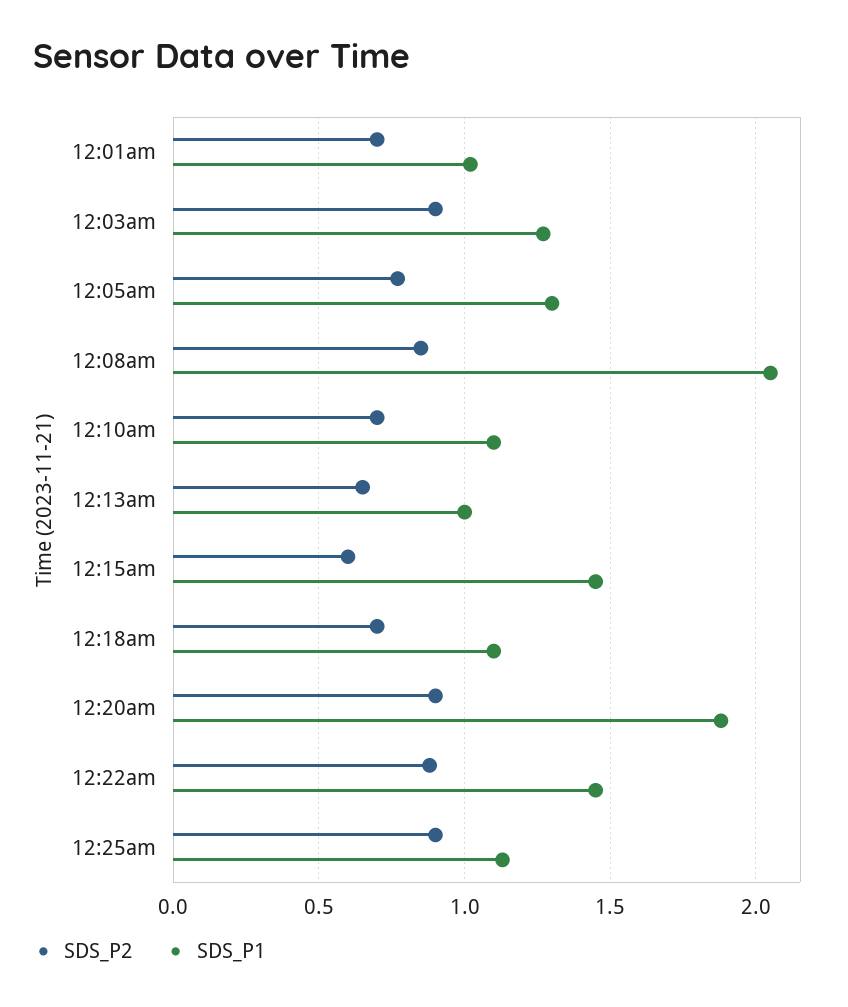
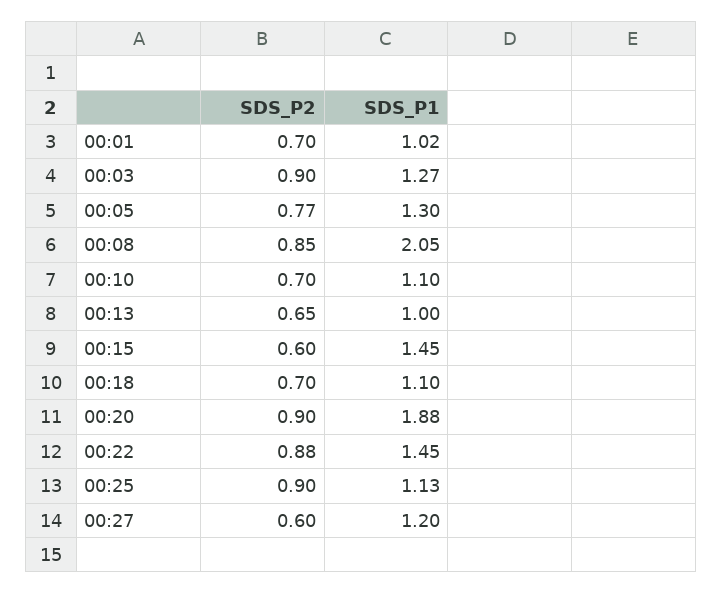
SDS_P2, 00:27: none -> 0.6
SDS_P1, 00:27: none -> 1.2

